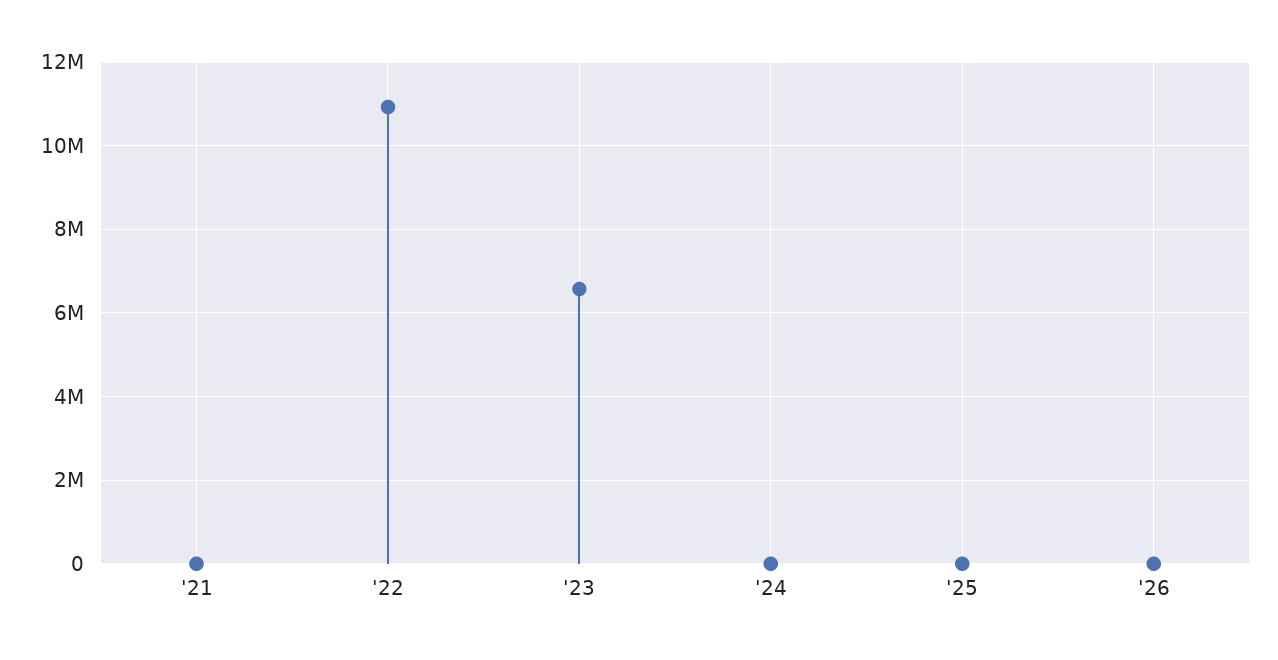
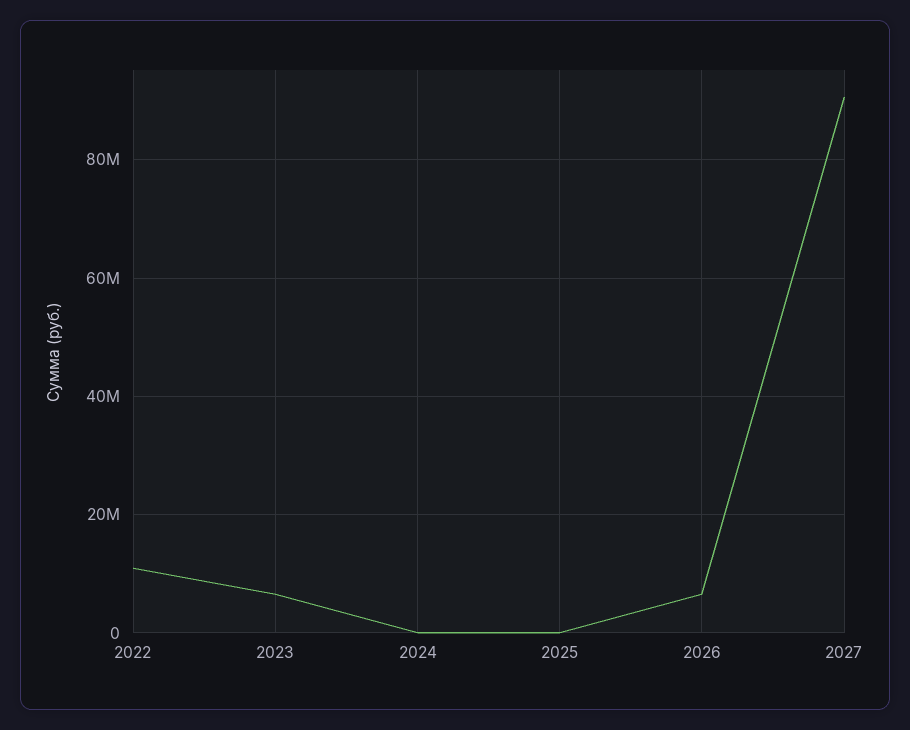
'21: 0 -> none
'26: 0 -> 6000000
2027: none -> 90000000

